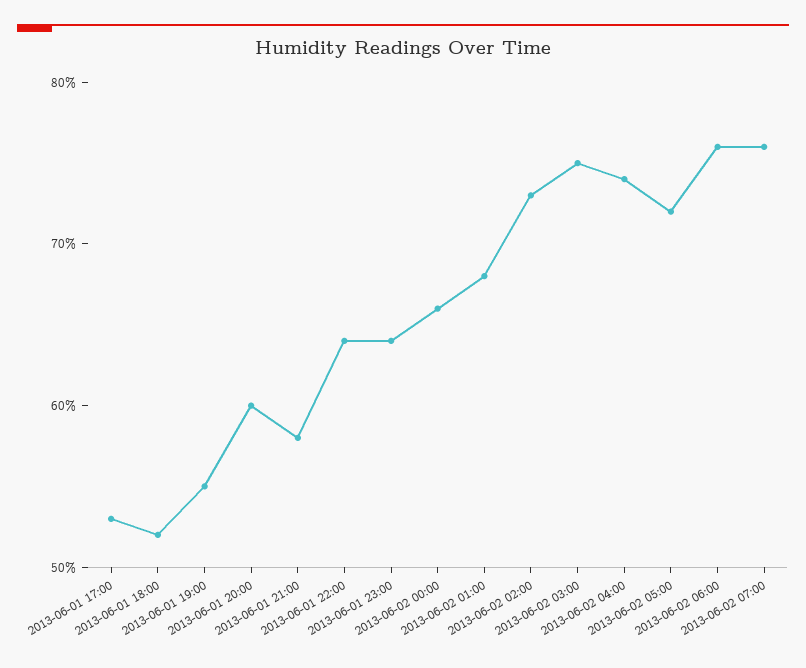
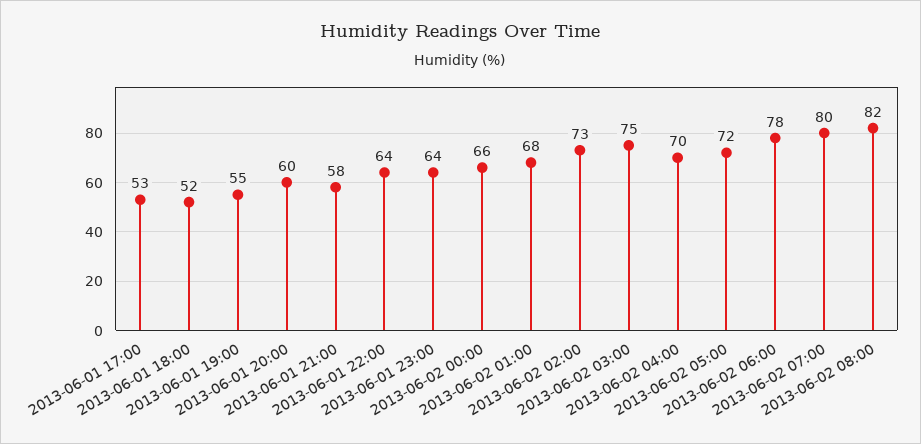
2013-06-02 04:00: 74 -> 70
2013-06-02 06:00: 76 -> 78
2013-06-02 07:00: 76 -> 80
2013-06-02 08:00: none -> 82

